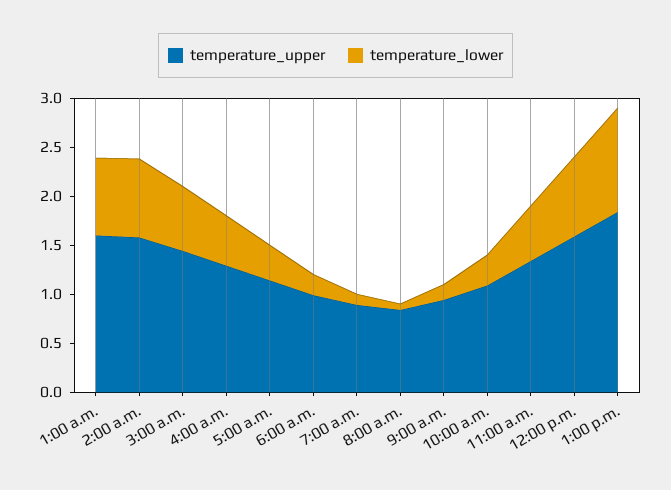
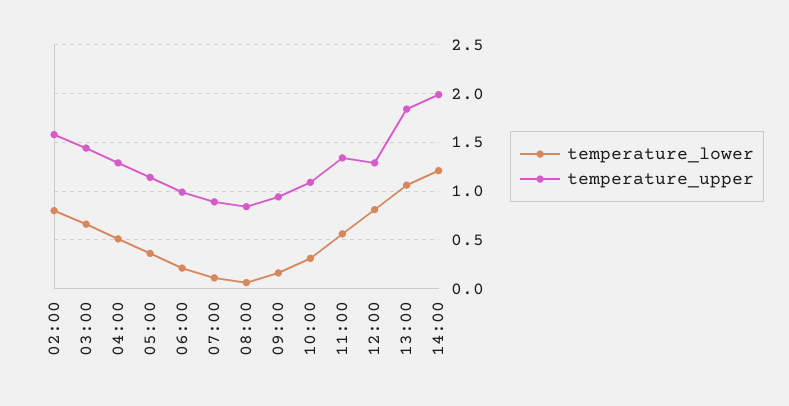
temperature_upper, 1:00 a.m.: 1.6 -> none
temperature_lower, 1:00 a.m.: 0.8 -> none
temperature_upper, 12:00 p.m.: 1.6 -> 1.3
temperature_lower, 14:00: none -> 1.2
temperature_upper, 14:00: none -> 2

